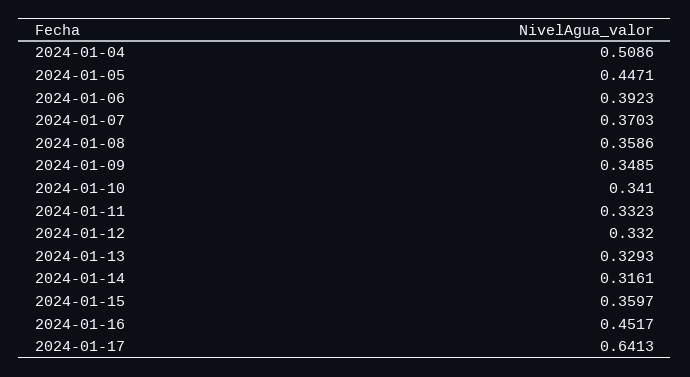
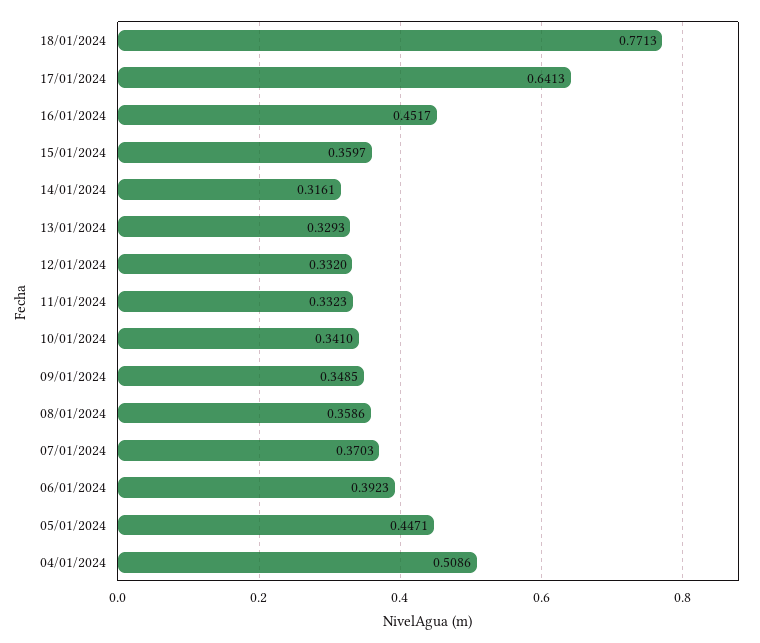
18/01/2024: none -> 0.7713

